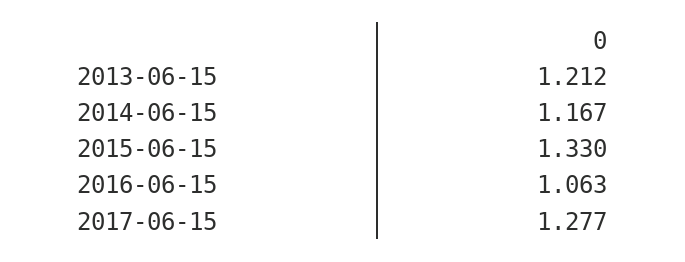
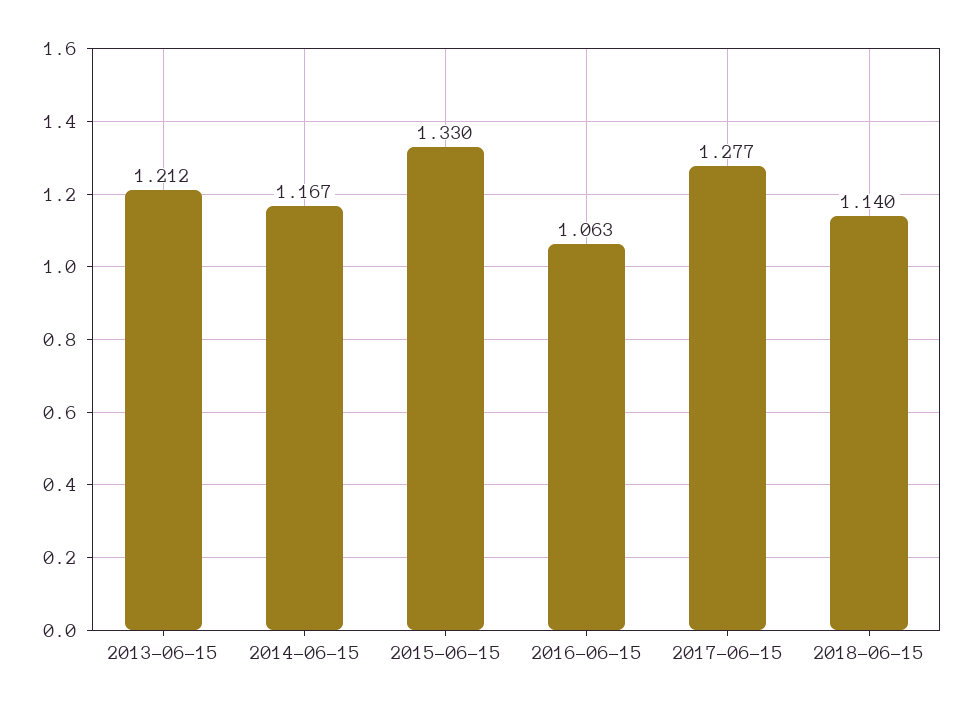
2018-06-15: none -> 1.14

